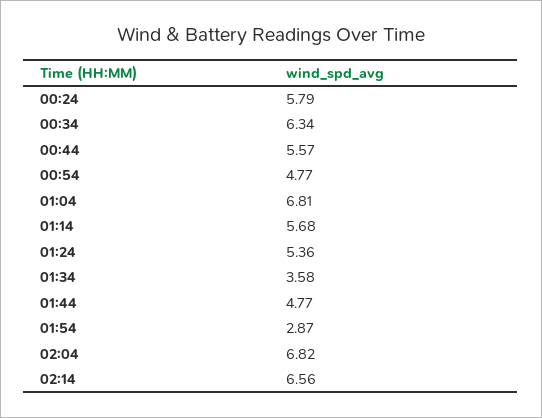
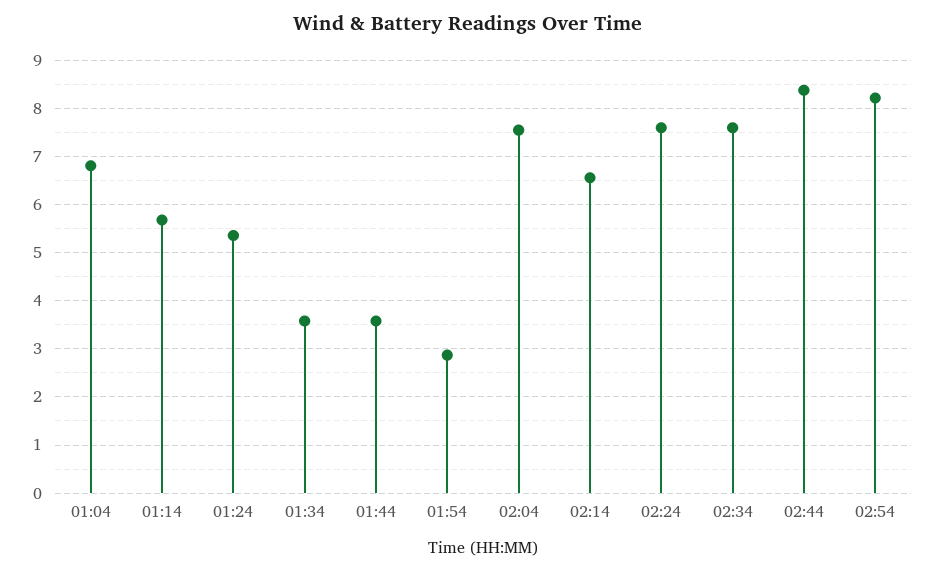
00:24: 5.79 -> none
00:34: 6.34 -> none
00:44: 5.57 -> none
00:54: 4.77 -> none
01:44: 4.77 -> 3.6
02:04: 6.82 -> 7.6
02:24: none -> 7.6
02:34: none -> 7.6
02:44: none -> 8.4
02:54: none -> 8.2

